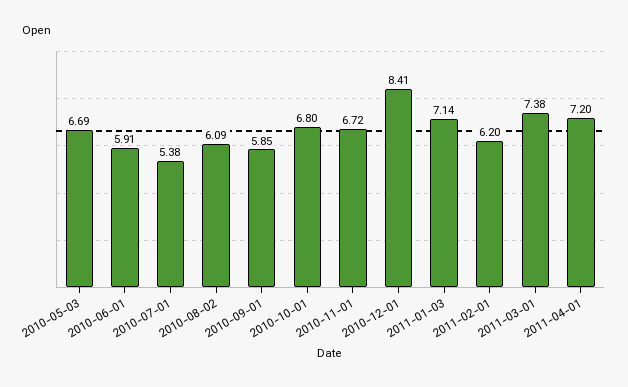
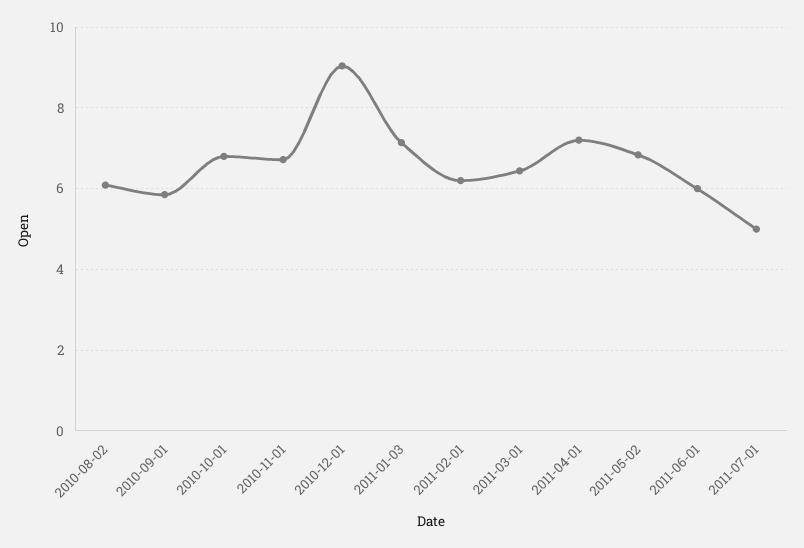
2010-05-03: 6.69 -> none
2010-06-01: 5.91 -> none
2010-07-01: 5.38 -> none
2010-12-01: 8.41 -> 9
2011-03-01: 7.38 -> 6.4
2011-05-02: none -> 6.8
2011-06-01: none -> 6
2011-07-01: none -> 5

